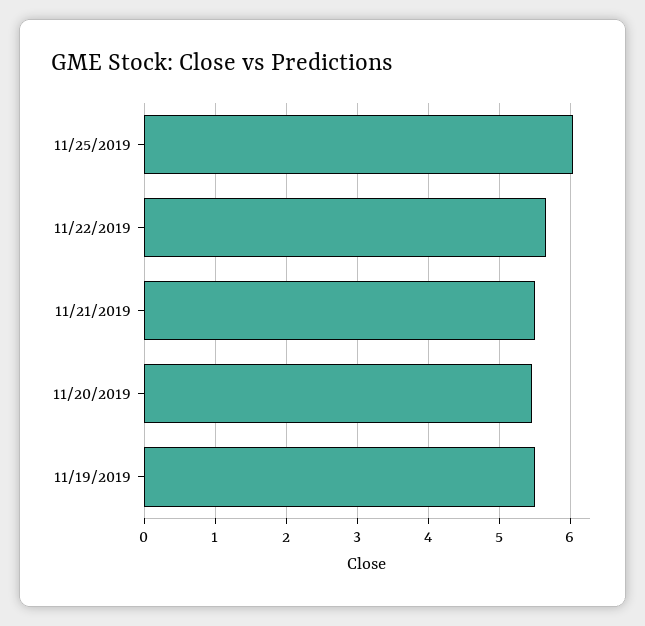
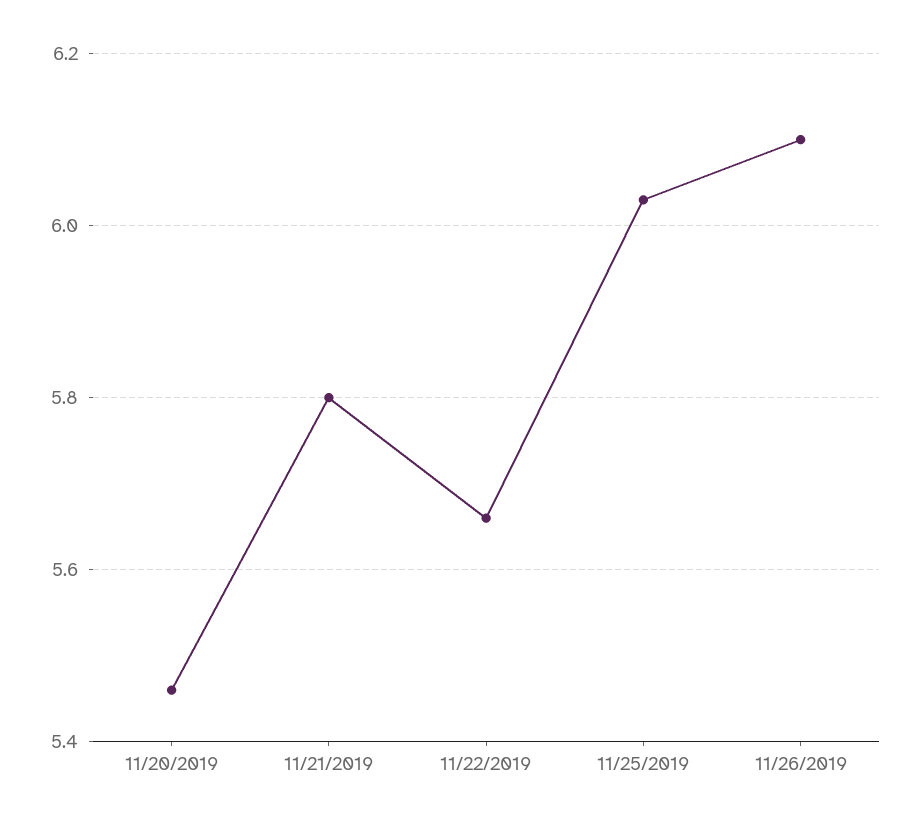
11/21/2019: 5.5 -> 5.8
11/19/2019: 5.5 -> none
11/26/2019: none -> 6.1

